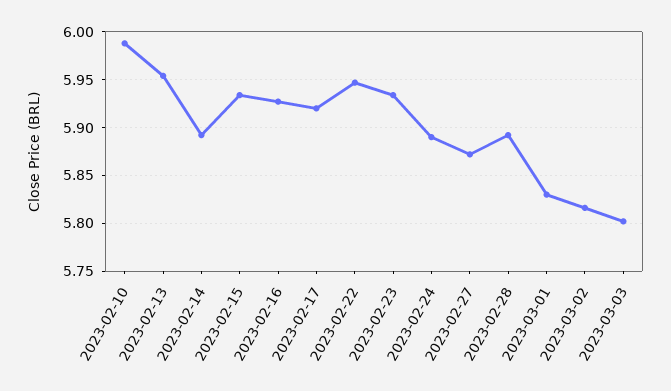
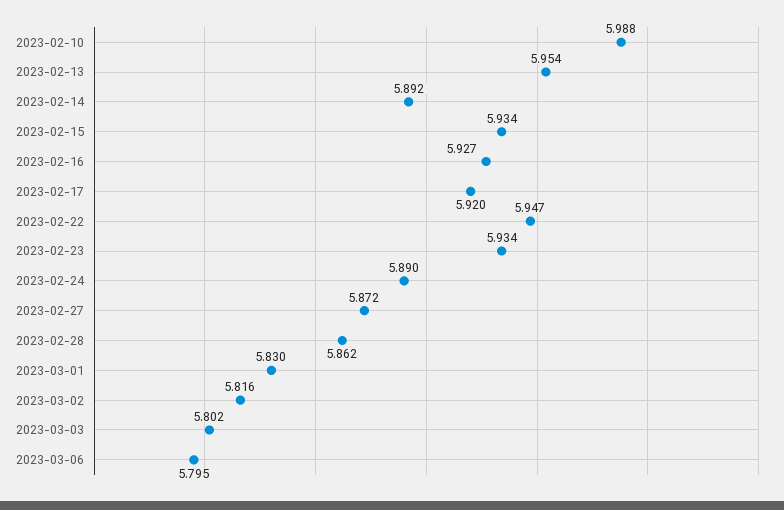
2023-02-28: 5.89 -> 5.862
2023-03-06: none -> 5.795

